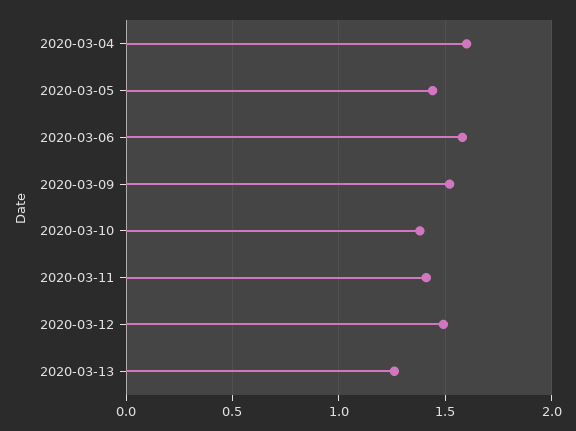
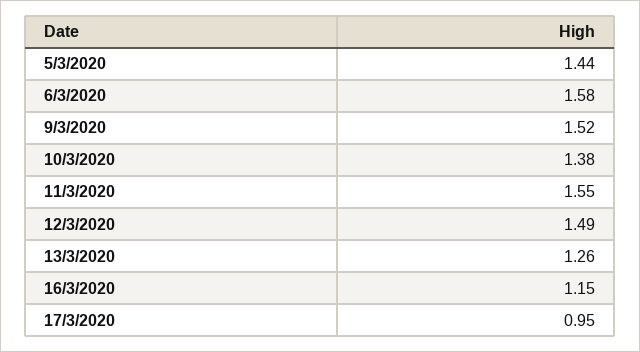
2020-03-04: 1.6 -> none
2020-03-11: 1.4 -> 1.55
16/3/2020: none -> 1.15
17/3/2020: none -> 0.95

